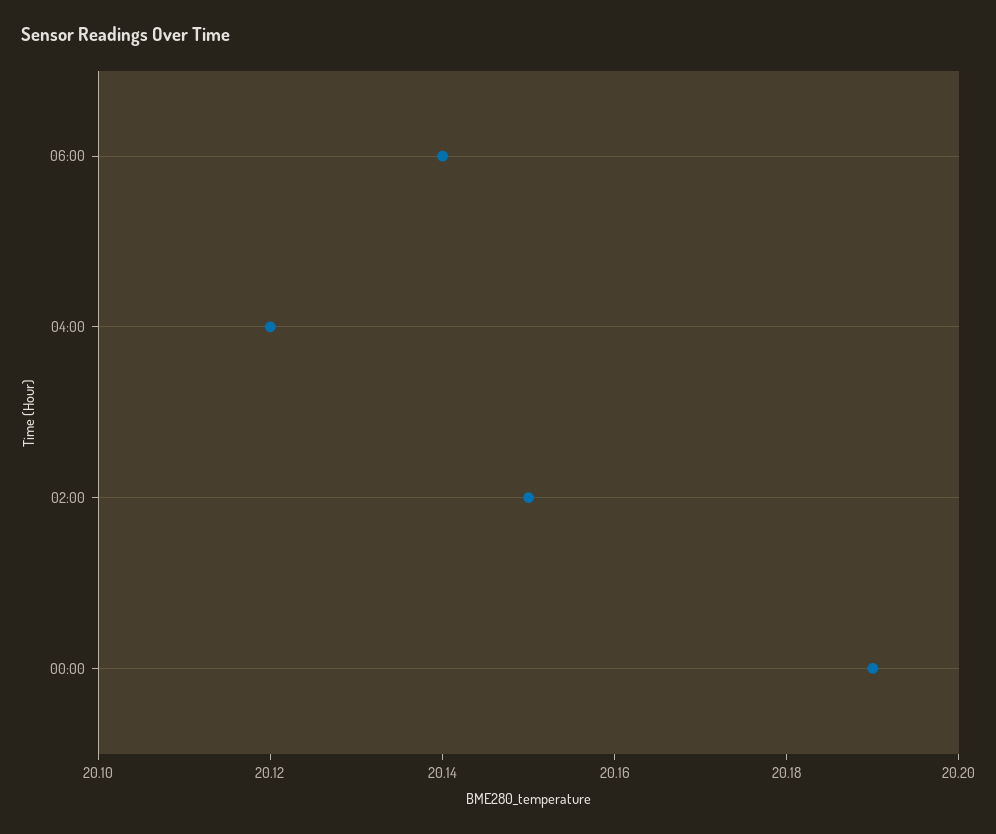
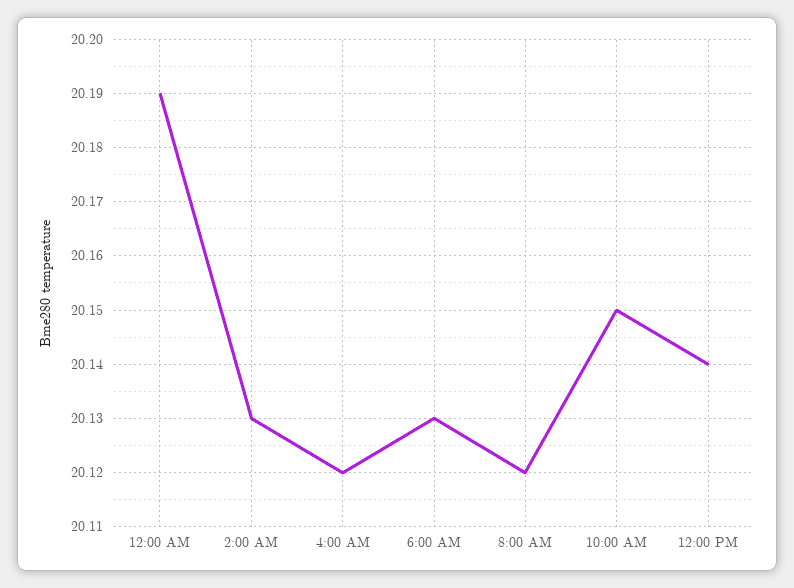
06:00: 20.14 -> 20.13
02:00: 20.15 -> 20.13
8:00 AM: none -> 20.12
10:00 AM: none -> 20.15
12:00 PM: none -> 20.14

